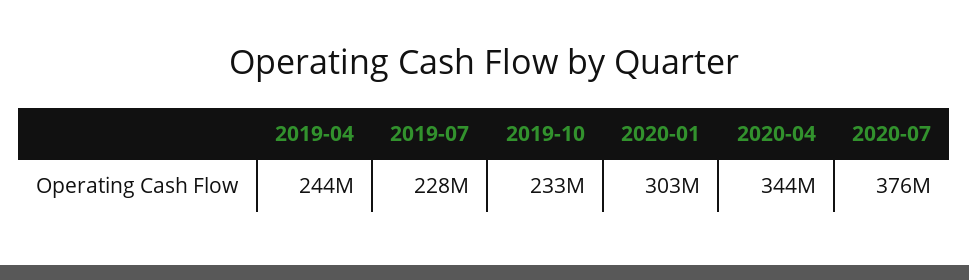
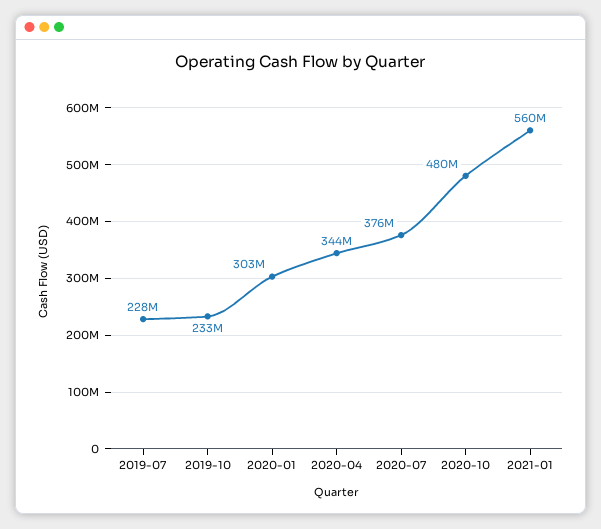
2019-04: 244000000 -> none
2020-10: none -> 480000000
2021-01: none -> 560000000

